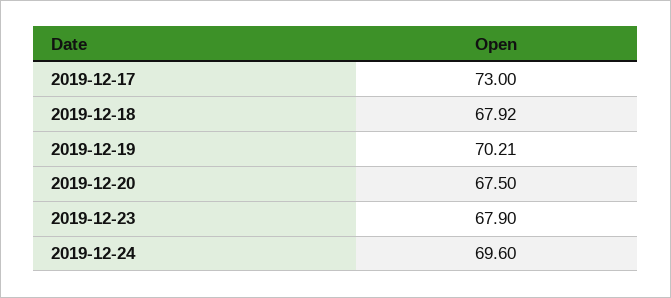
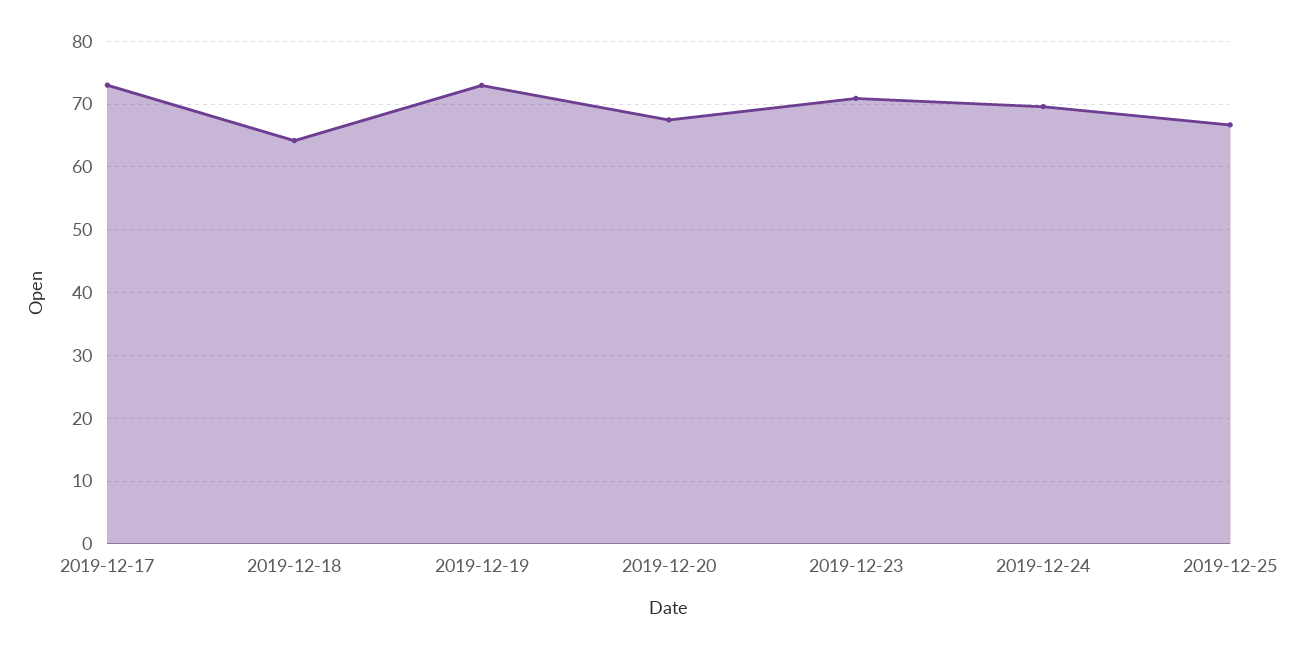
2019-12-18: 67.92 -> 64
2019-12-19: 70.21 -> 73
2019-12-23: 67.9 -> 71
2019-12-25: none -> 67

